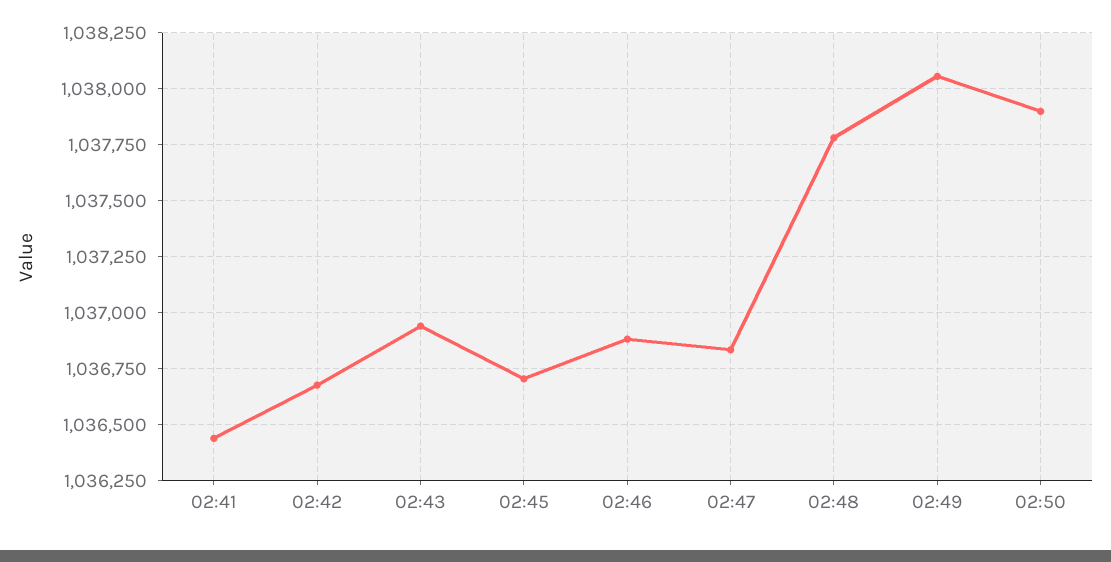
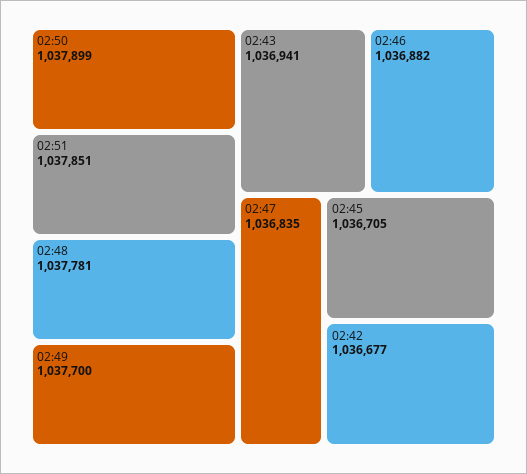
02:41: 1036450 -> none
02:49: 1038050 -> 1037700
02:51: none -> 1037851

